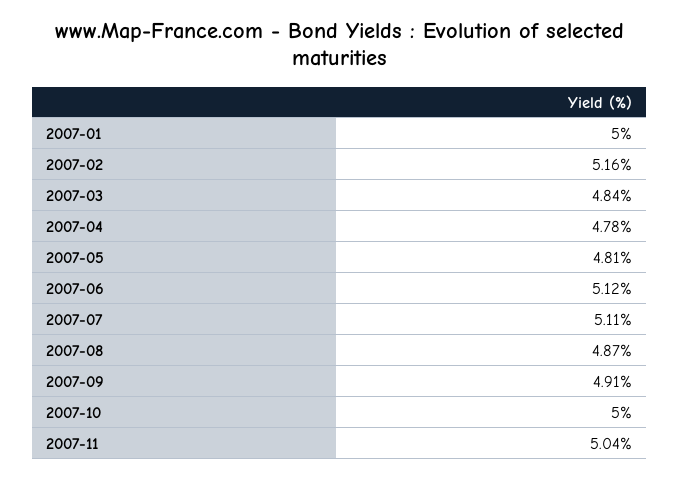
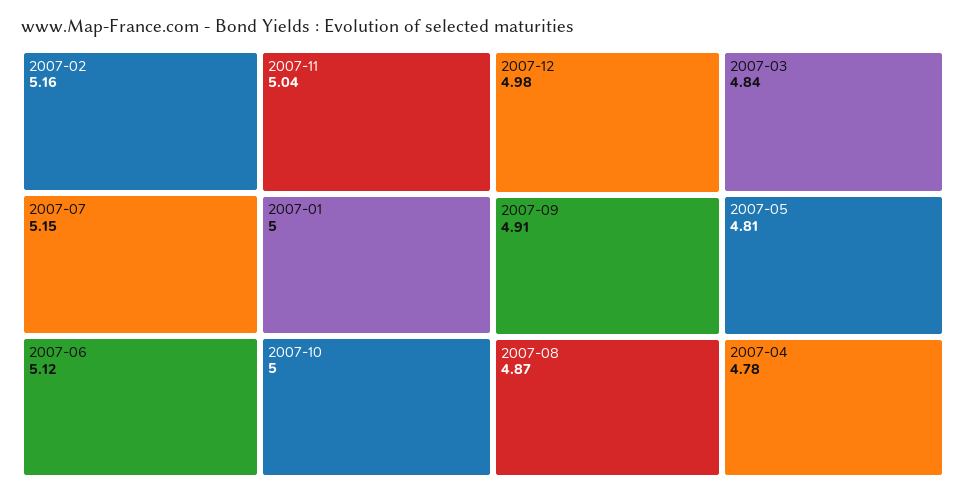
2007-07: 5.11 -> 5.15
2007-12: none -> 4.98

